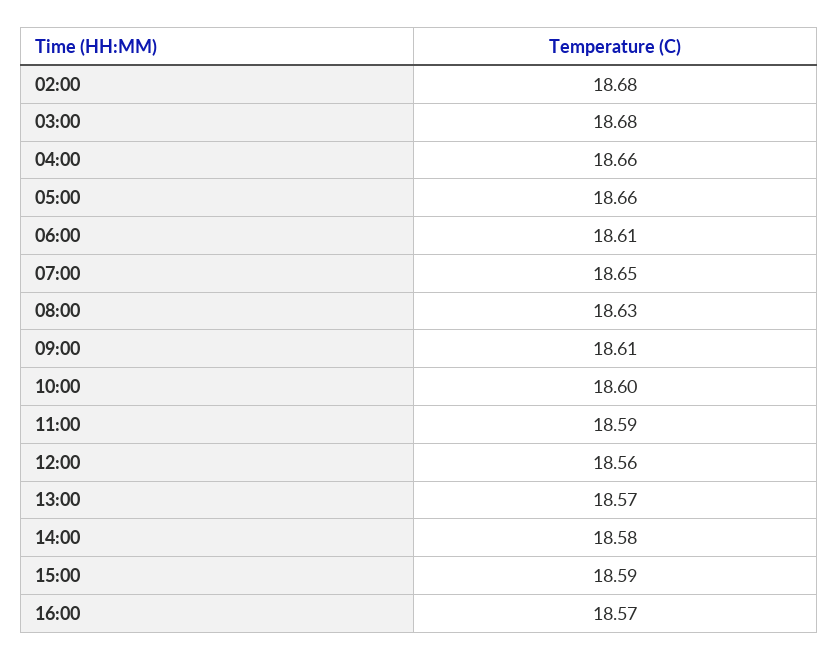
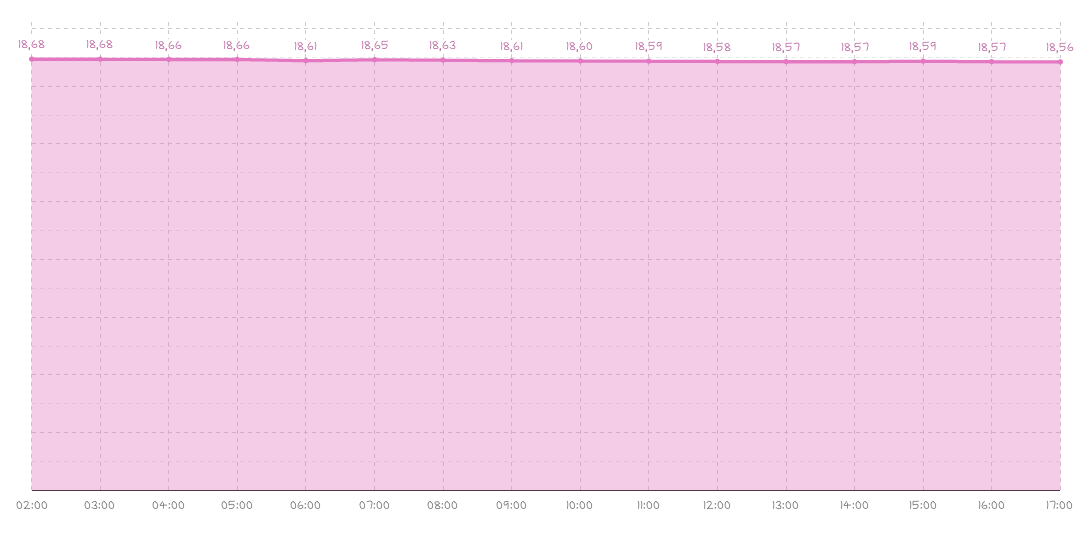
12:00: 18.56 -> 18.58
14:00: 18.58 -> 18.57
17:00: none -> 18.56

